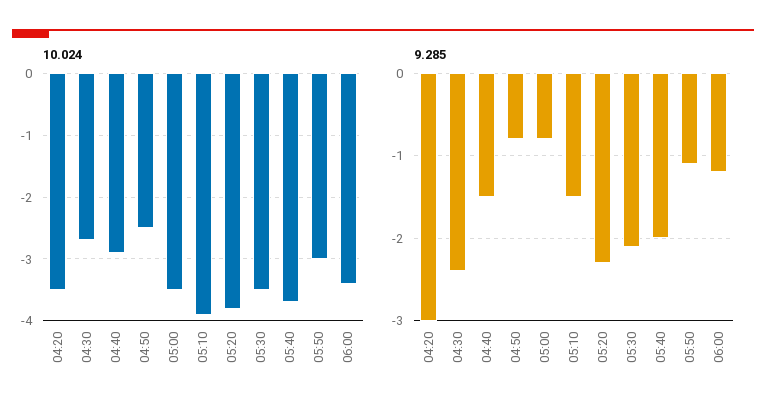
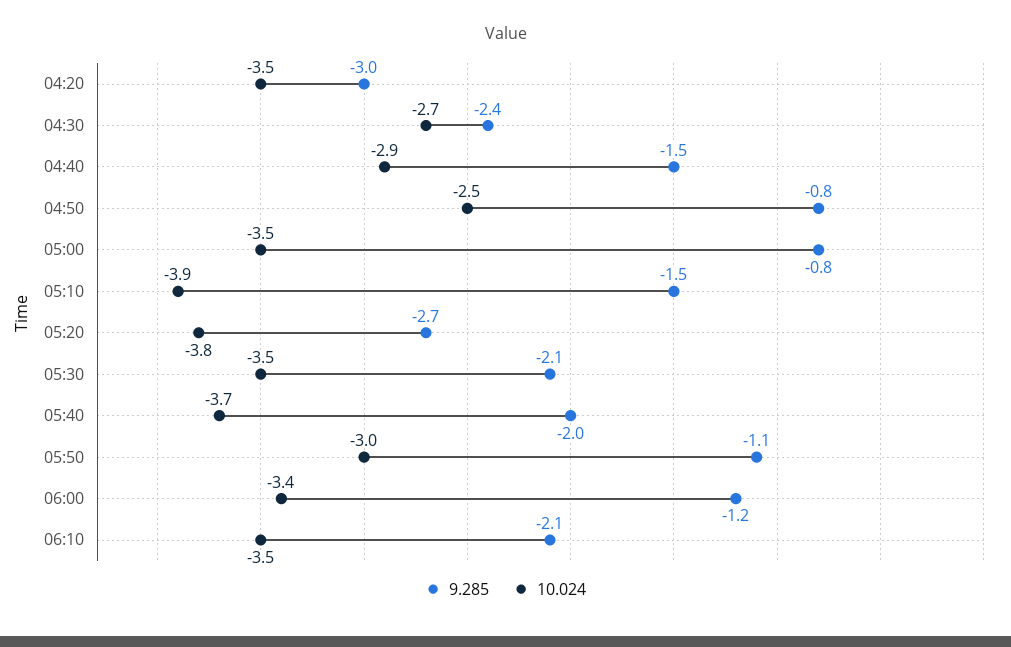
9.285, 05:20: -2.3 -> -2.7
9.285, 06:10: none -> -2.1
10.024, 06:10: none -> -3.5

